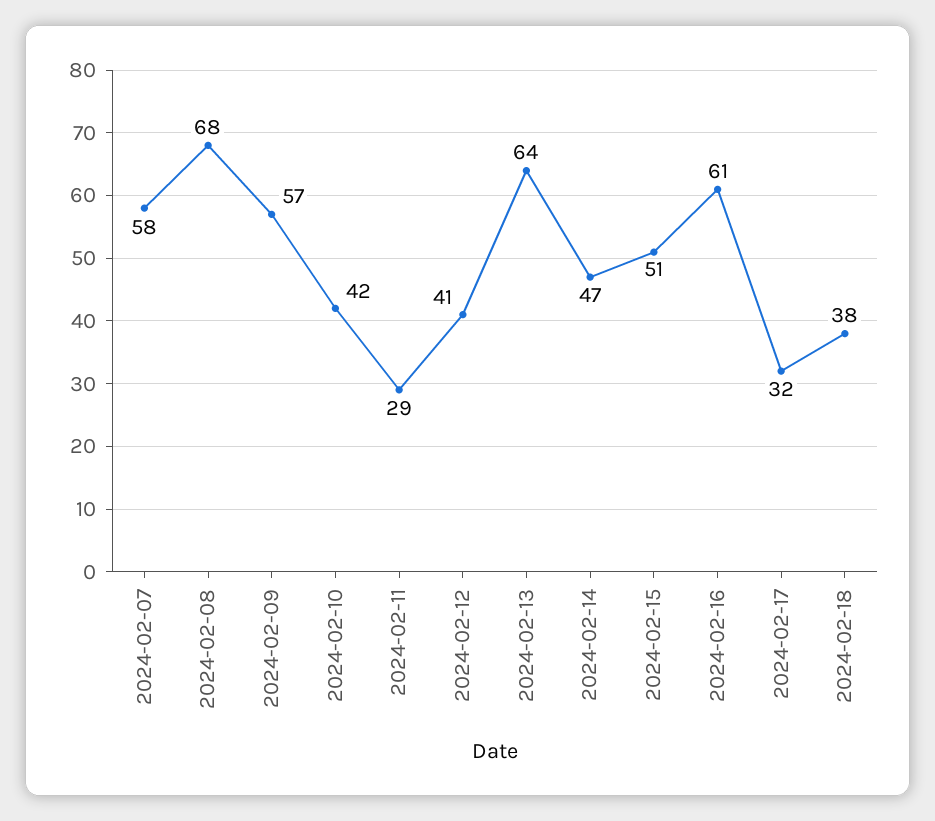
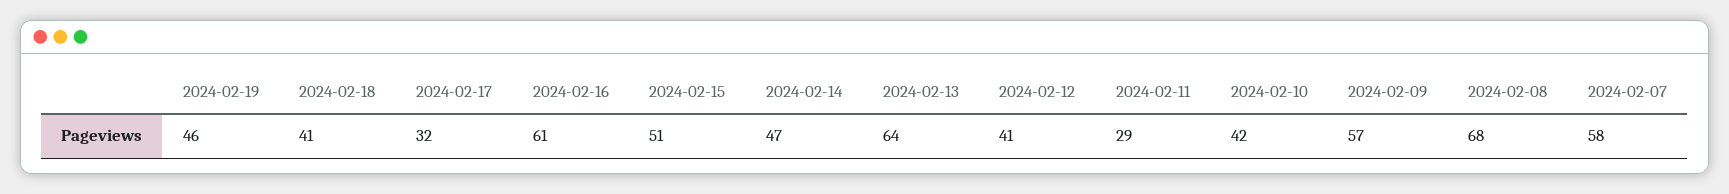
2024-02-18: 38 -> 41
2024-02-19: none -> 46

